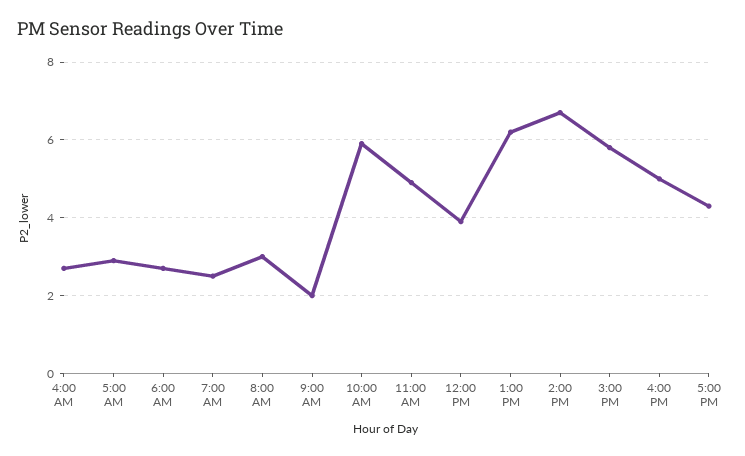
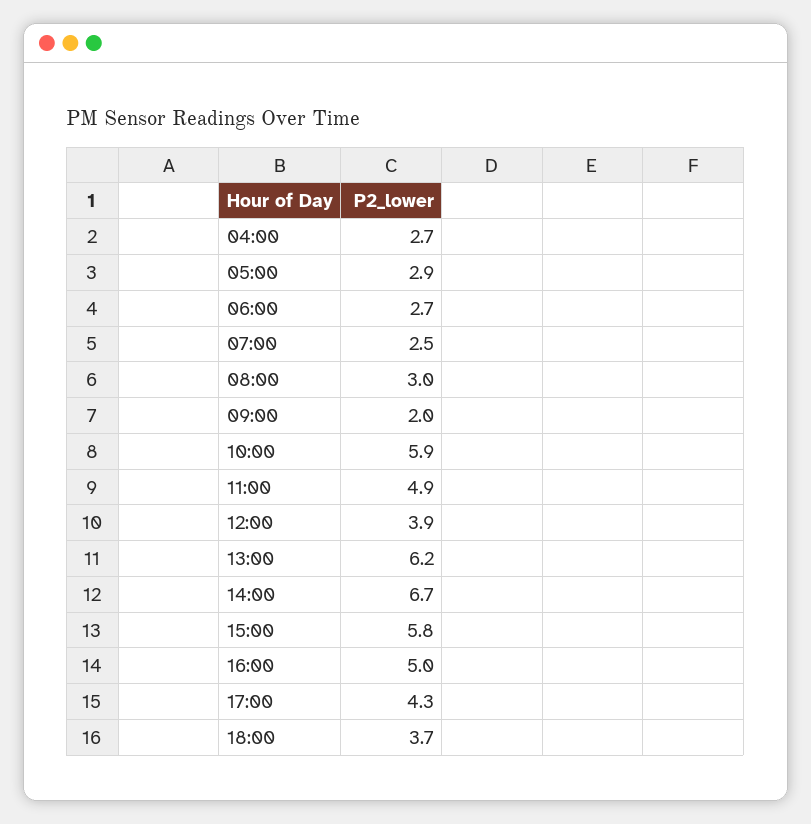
18:00: none -> 3.7

